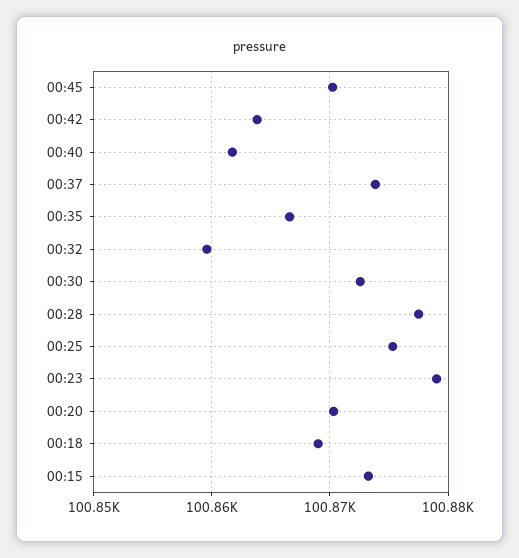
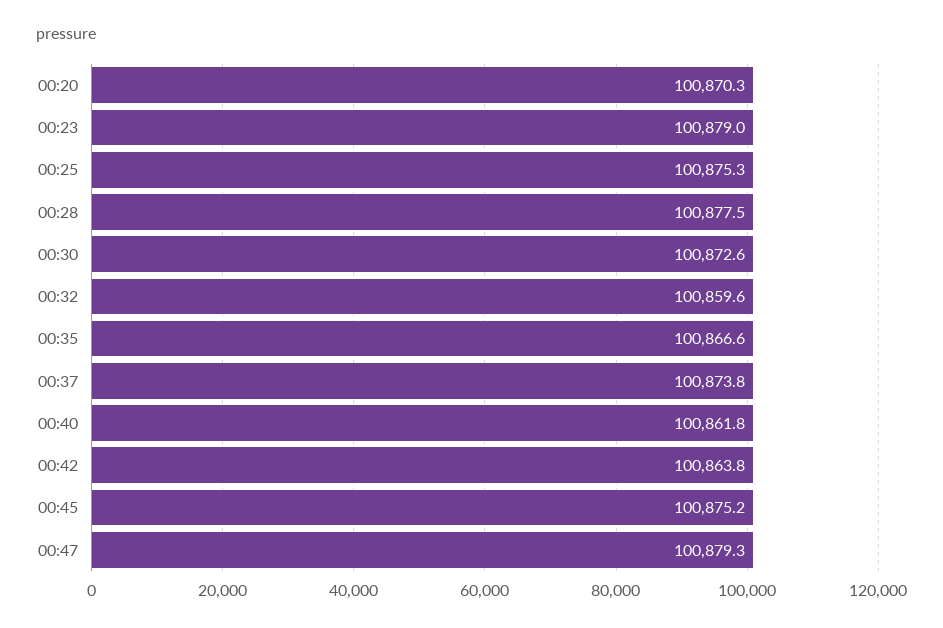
00:45: 100870 -> 100875.2
00:18: 100869 -> none
00:15: 100873 -> none
00:47: none -> 100879.3

